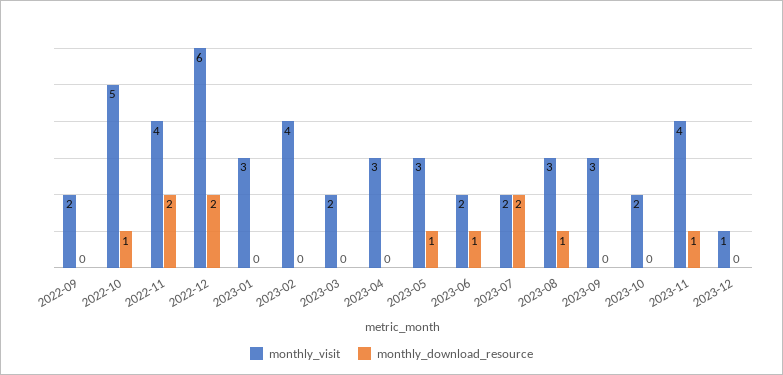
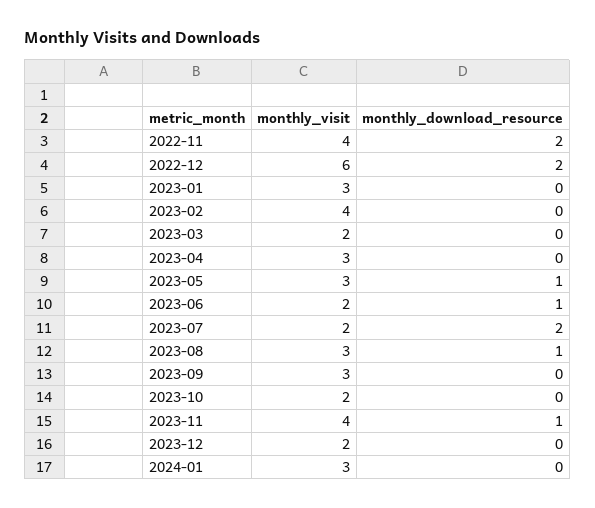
monthly_visit, 2022-09: 2 -> none
monthly_download_resource, 2022-09: 0 -> none
monthly_visit, 2022-10: 5 -> none
monthly_download_resource, 2022-10: 1 -> none
monthly_visit, 2023-12: 1 -> 2
monthly_visit, 2024-01: none -> 3
monthly_download_resource, 2024-01: none -> 0

